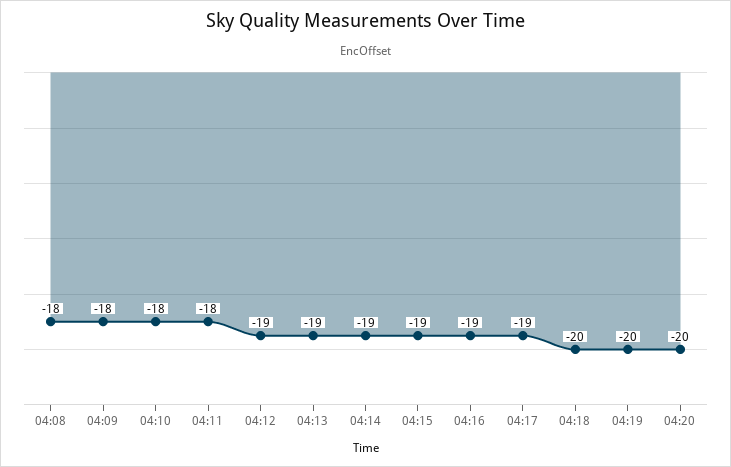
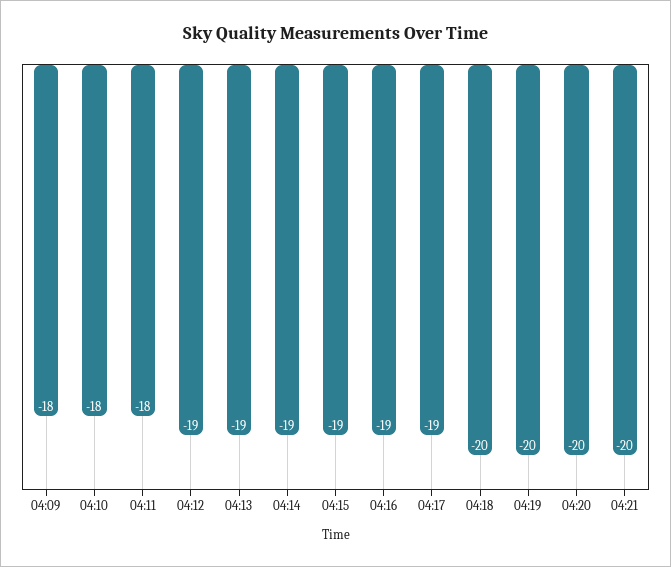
04:08: -18 -> none
04:21: none -> -20

